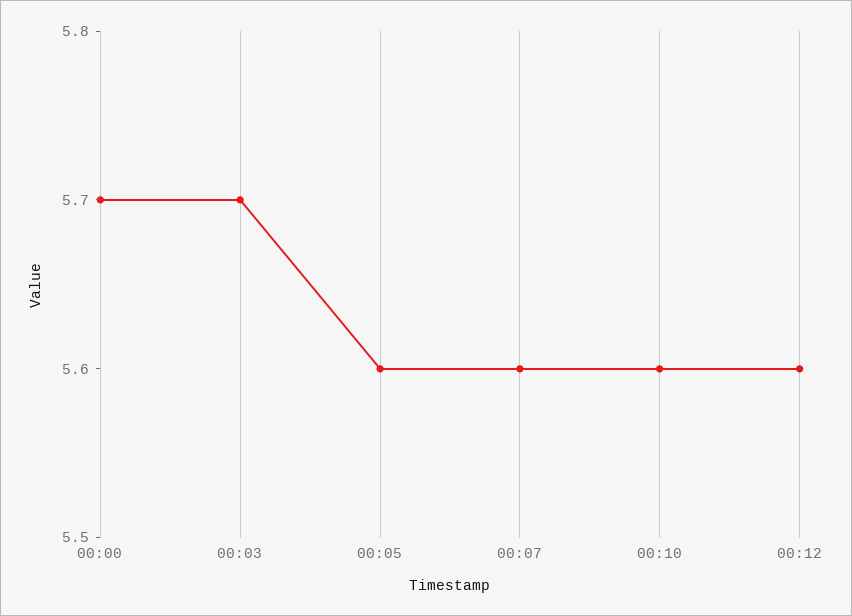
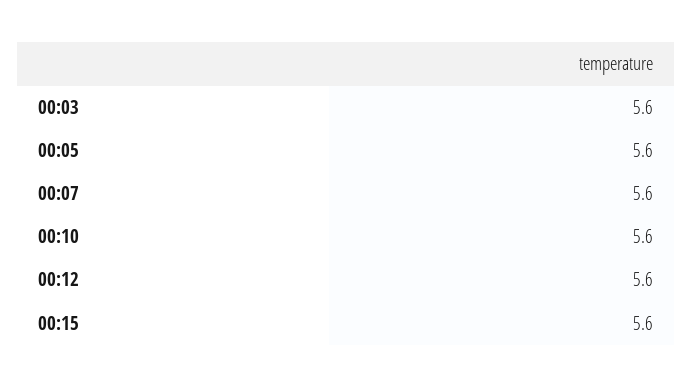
00:00: 5.7 -> none
00:03: 5.7 -> 5.6
00:15: none -> 5.6

